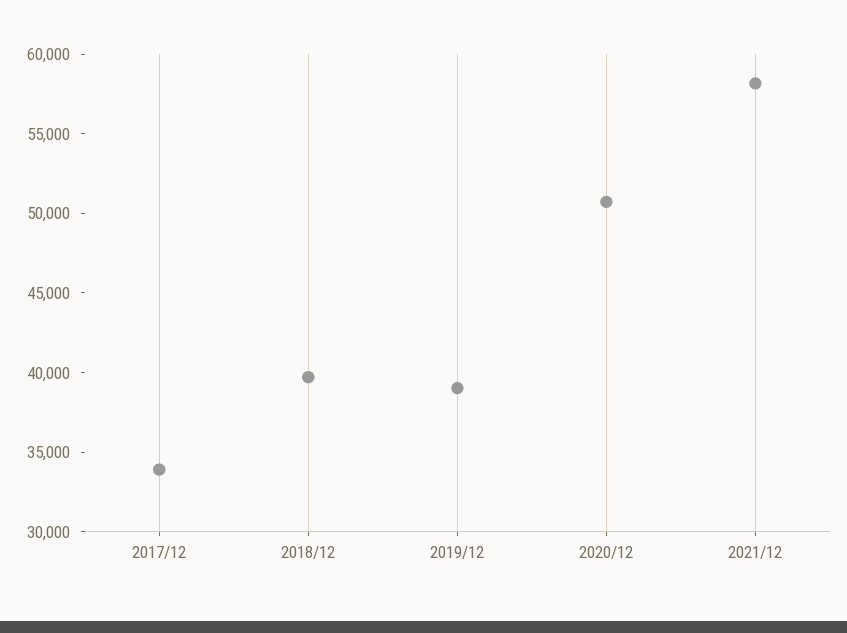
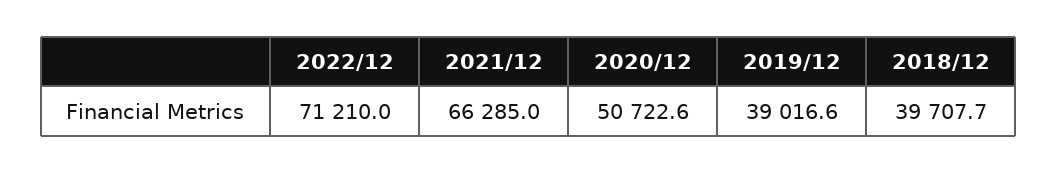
2017/12: 34000 -> none
2021/12: 58000 -> 66285
2022/12: none -> 71210

